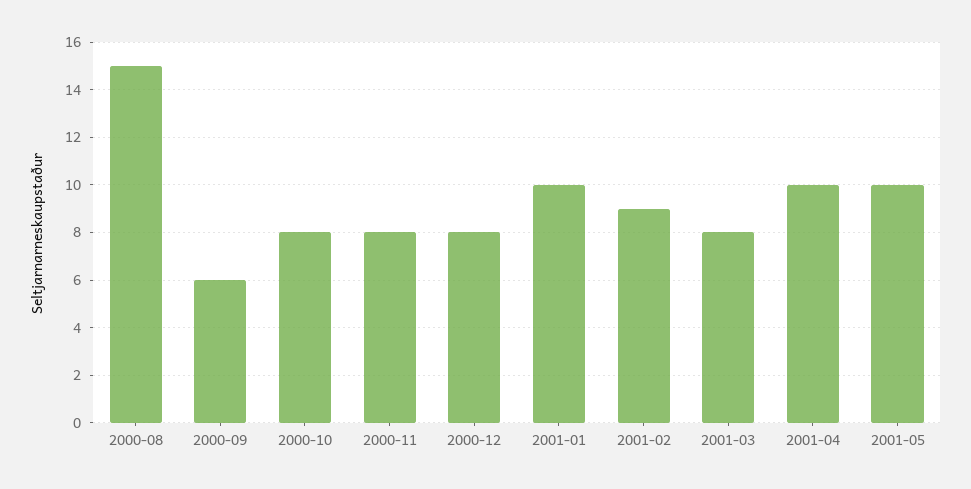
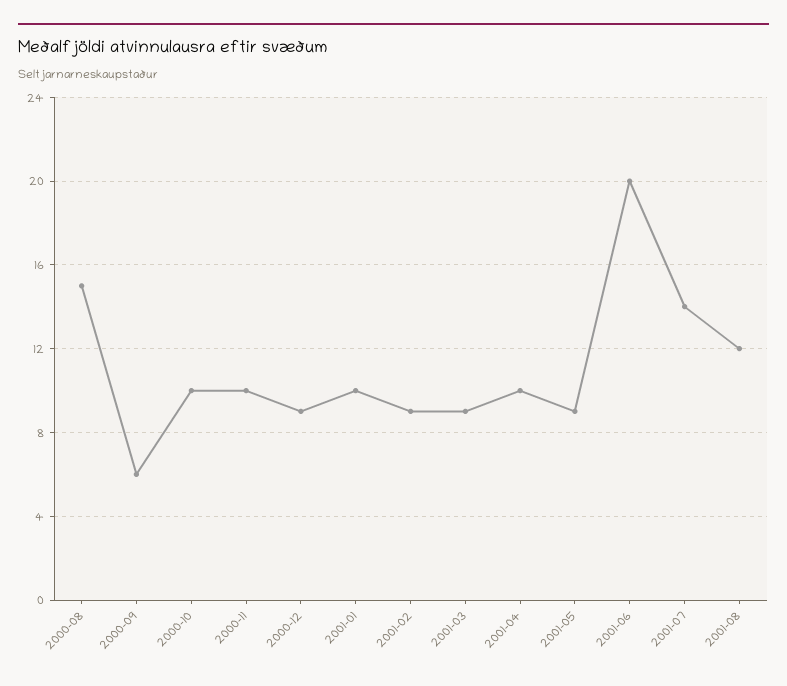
2000-10: 8 -> 10
2000-11: 8 -> 10
2000-12: 8 -> 9
2001-03: 8 -> 9
2001-05: 10 -> 9
2001-06: none -> 20
2001-07: none -> 14
2001-08: none -> 12

